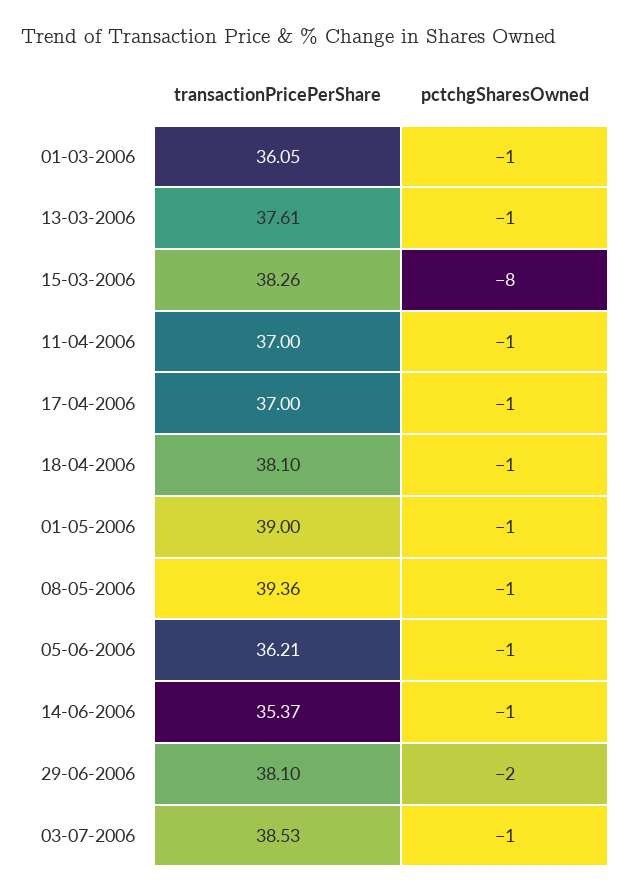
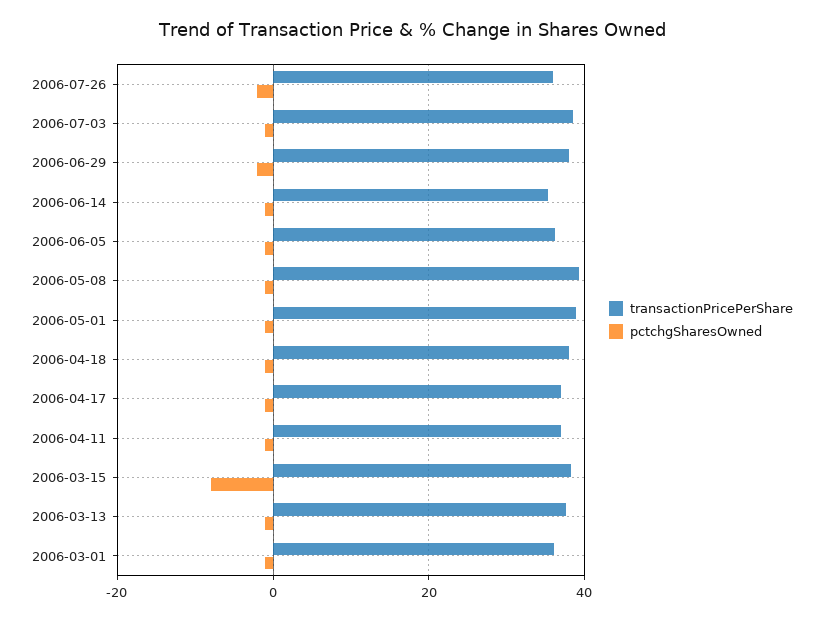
transactionPricePerShare, 2006-07-26: none -> 36
pctchgSharesOwned, 2006-07-26: none -> -2

